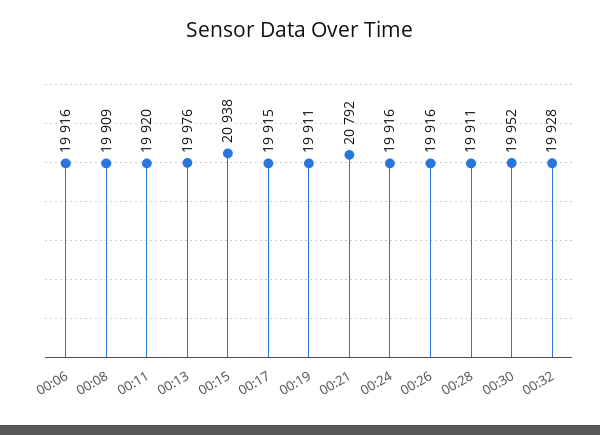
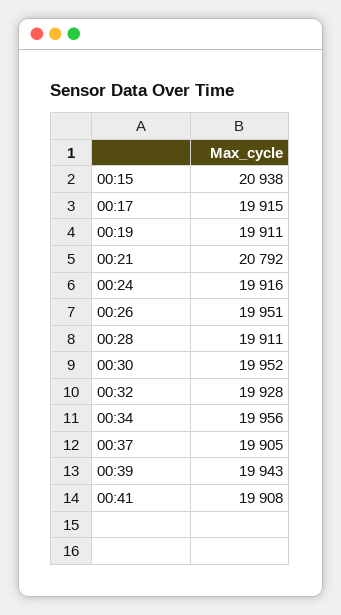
00:06: 19916 -> none
00:08: 19909 -> none
00:11: 19920 -> none
00:13: 19976 -> none
00:26: 19916 -> 19951
00:34: none -> 19956
00:37: none -> 19905
00:39: none -> 19943
00:41: none -> 19908

